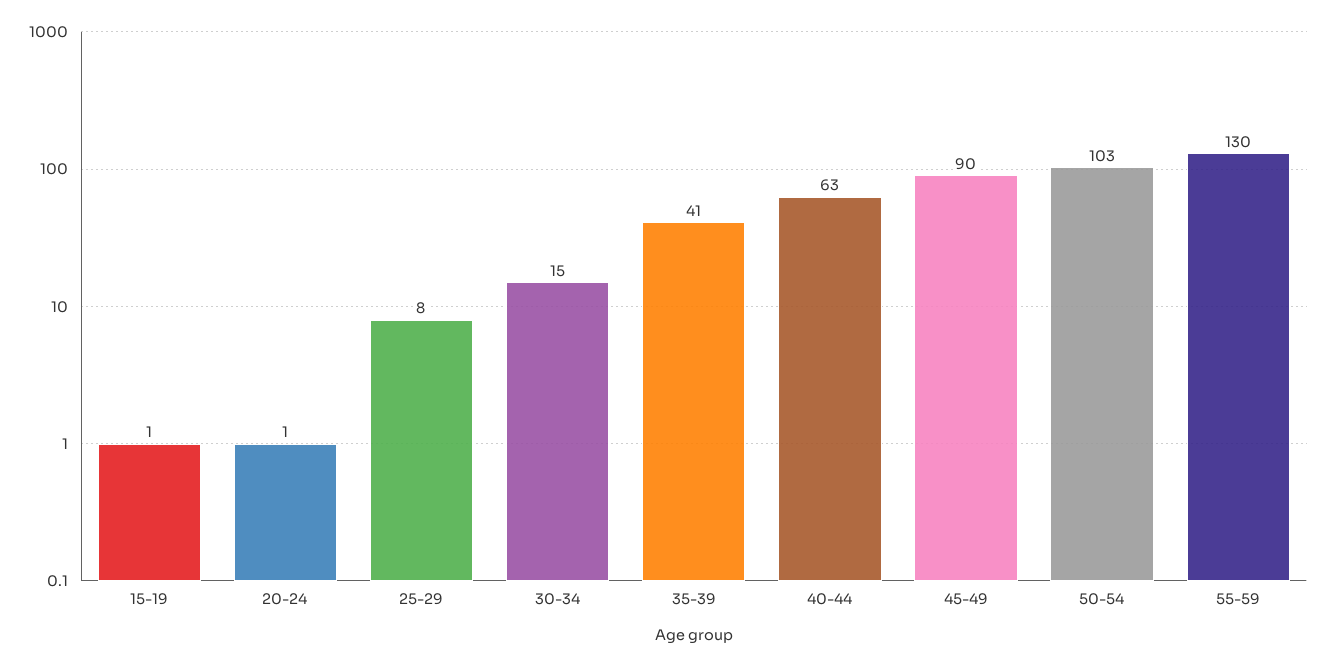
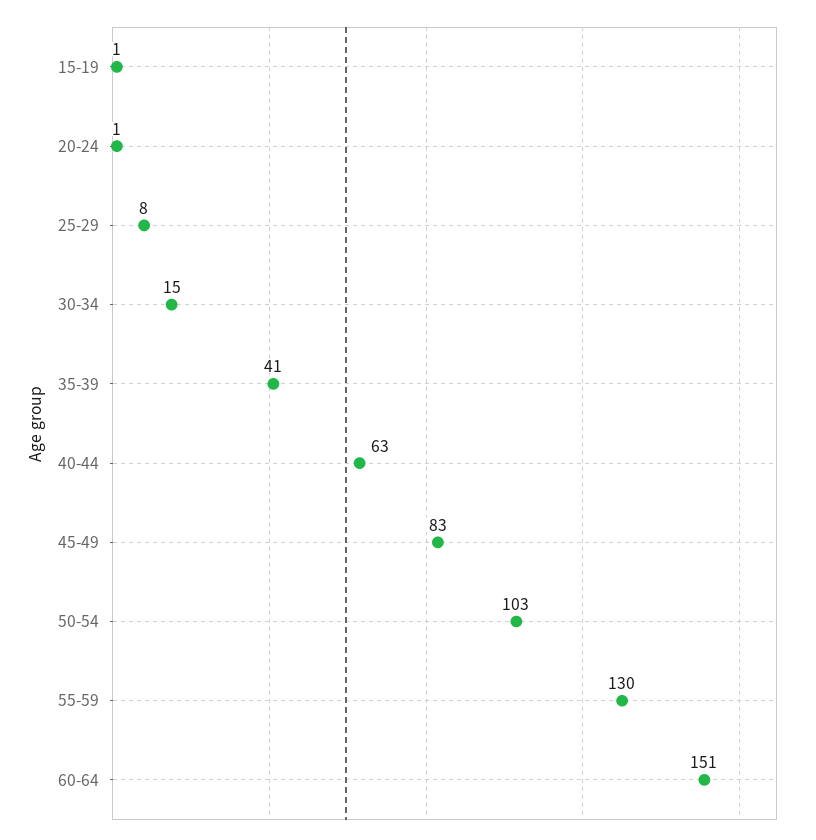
45-49: 90 -> 83
60-64: none -> 151

